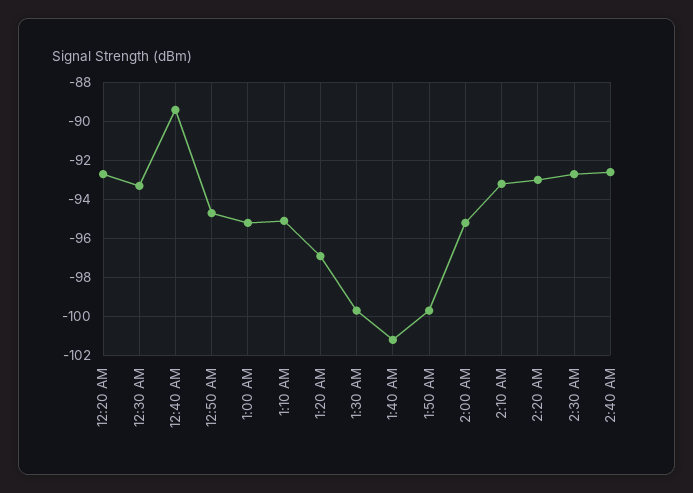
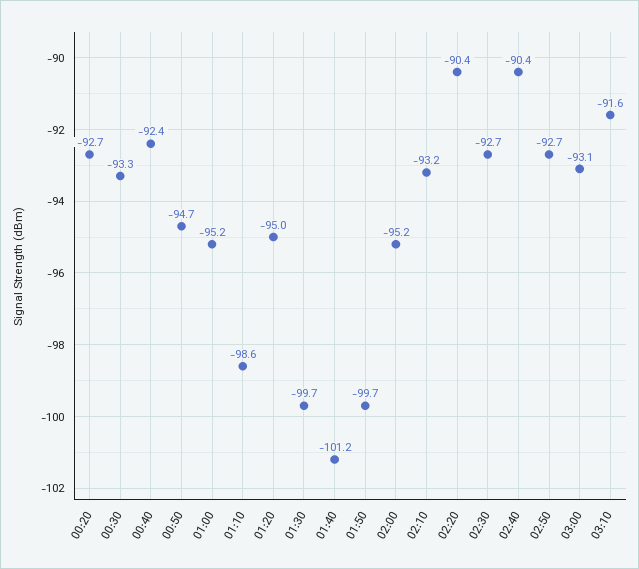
12:40 AM: -89.5 -> -92.4
1:10 AM: -95 -> -98.6
1:20 AM: -97 -> -95
2:20 AM: -93 -> -90.4
2:40 AM: -92.5 -> -90.4
02:50: none -> -92.7
03:00: none -> -93.1
03:10: none -> -91.6

